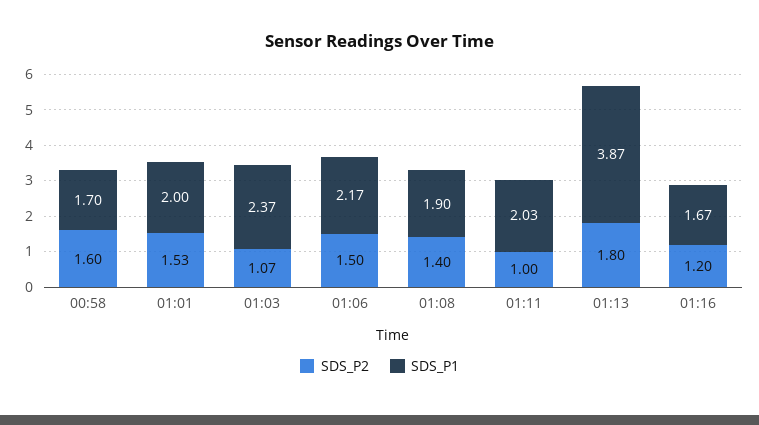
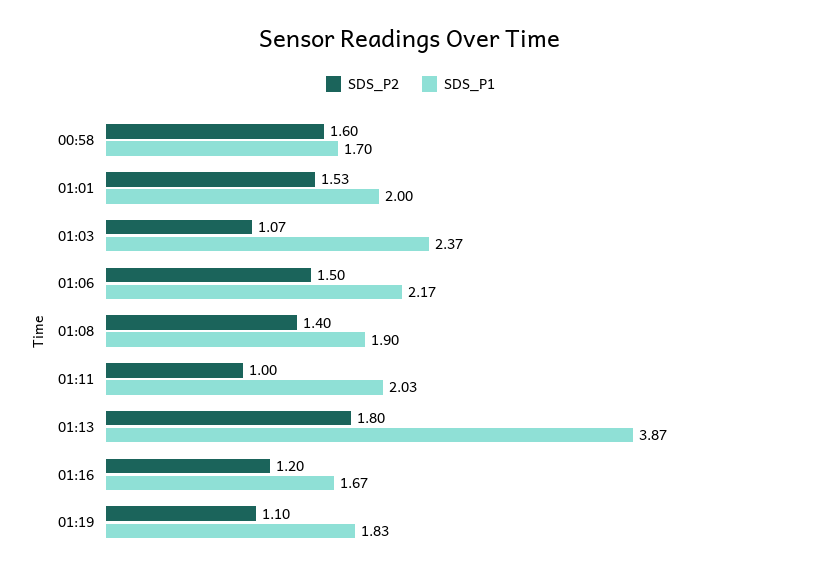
SDS_P2, 01:19: none -> 1.1
SDS_P1, 01:19: none -> 1.83

